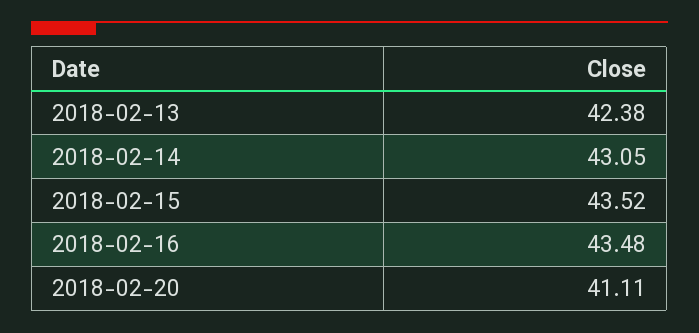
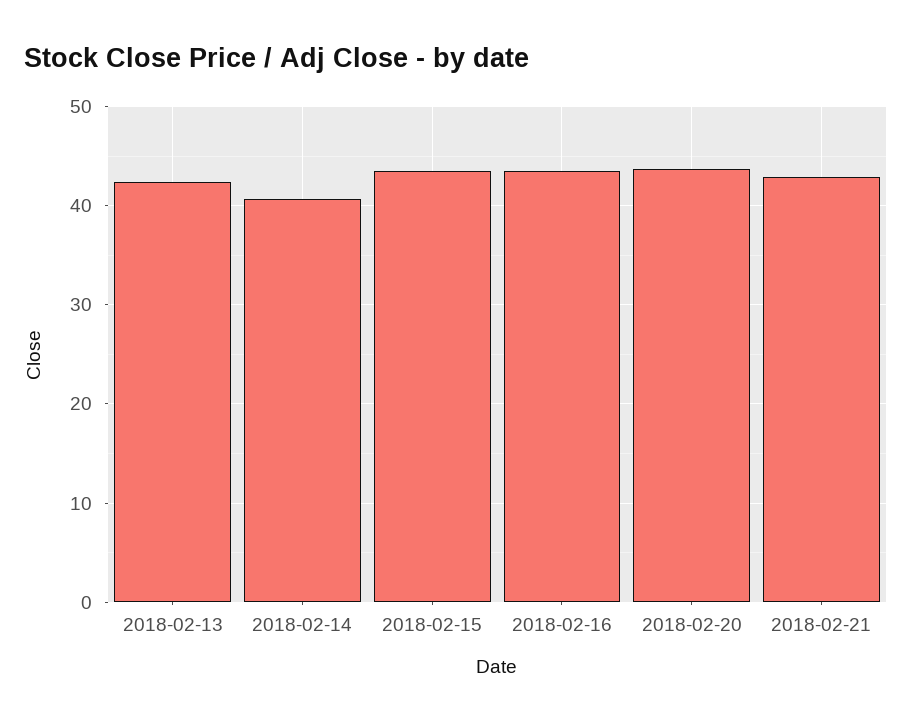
2018-02-14: 43.05 -> 41
2018-02-20: 41.11 -> 44
2018-02-21: none -> 43

